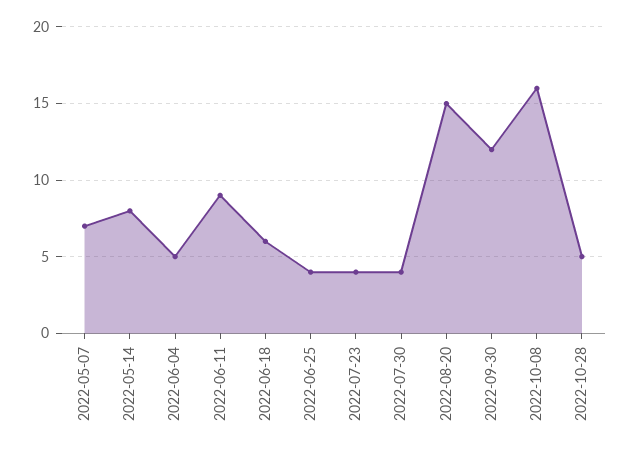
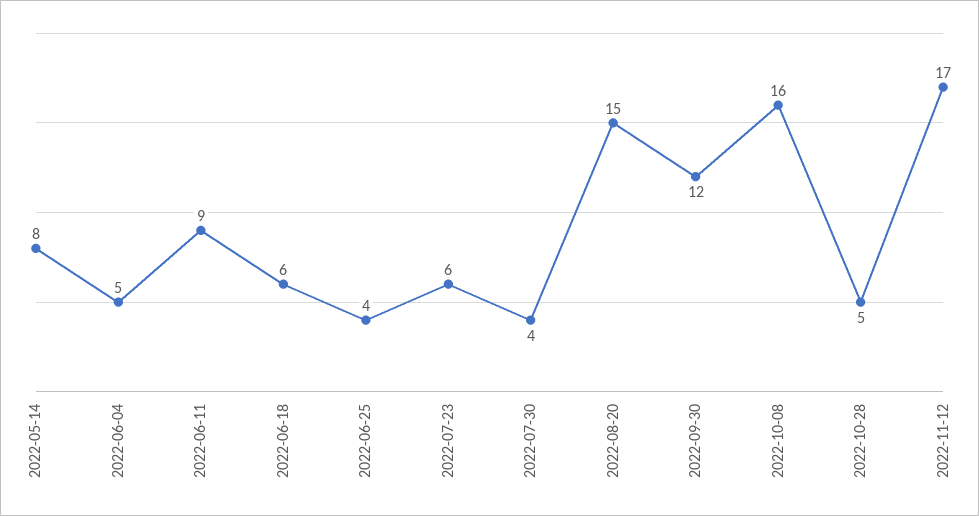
2022-05-07: 7 -> none
2022-07-23: 4 -> 6
2022-11-12: none -> 17

